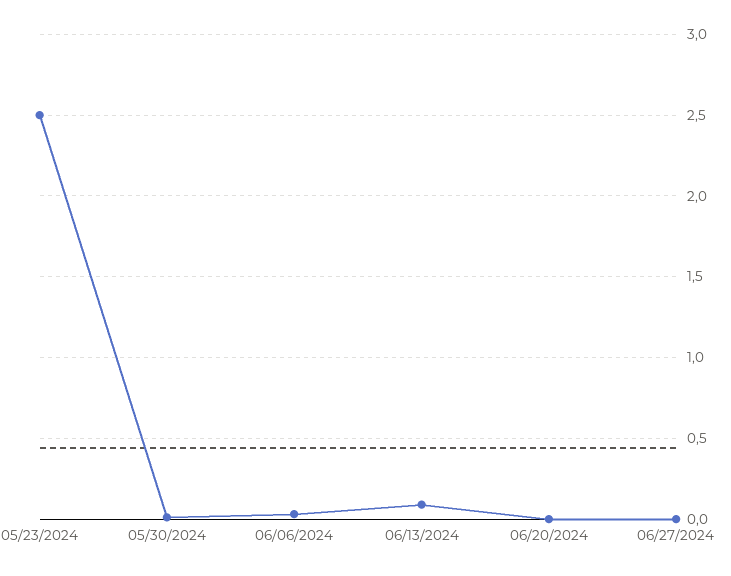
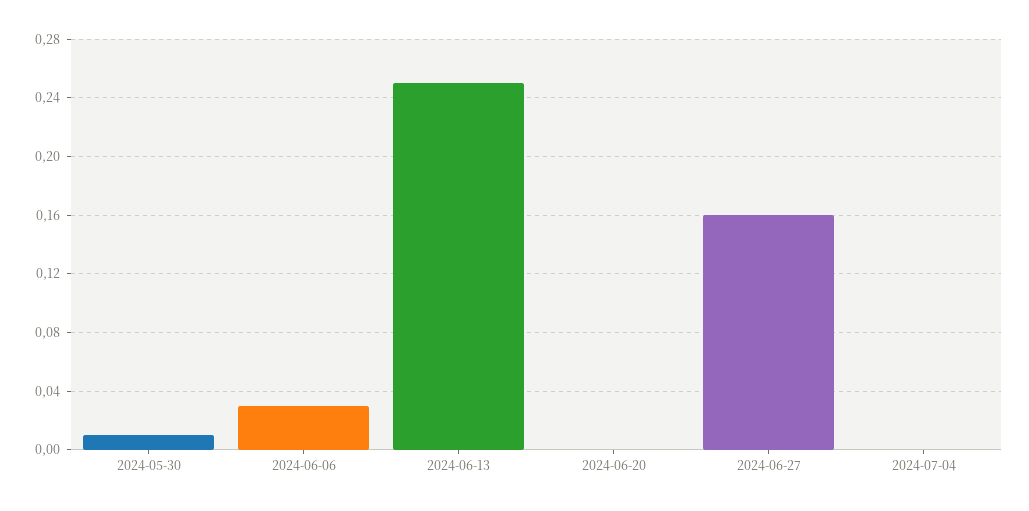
05/23/2024: 2.5 -> none
06/13/2024: 0.1 -> 0.25
06/27/2024: 0 -> 0.16
2024-07-04: none -> 0

